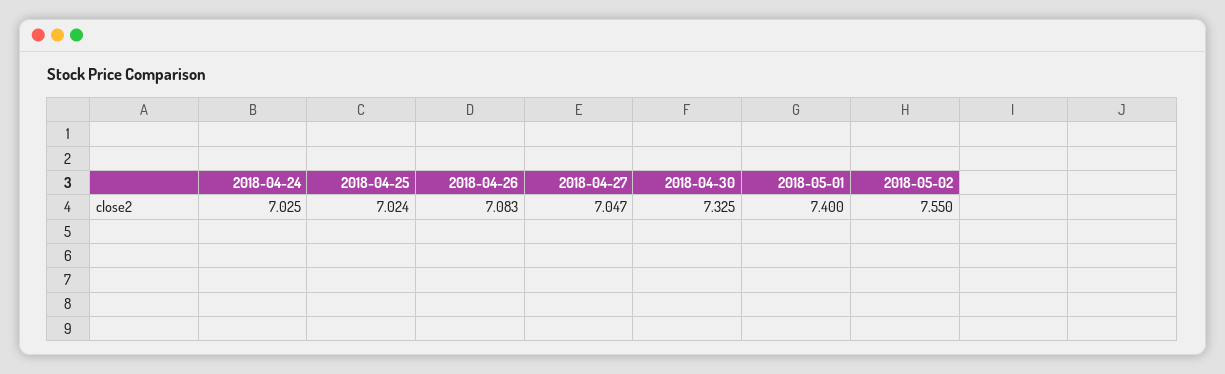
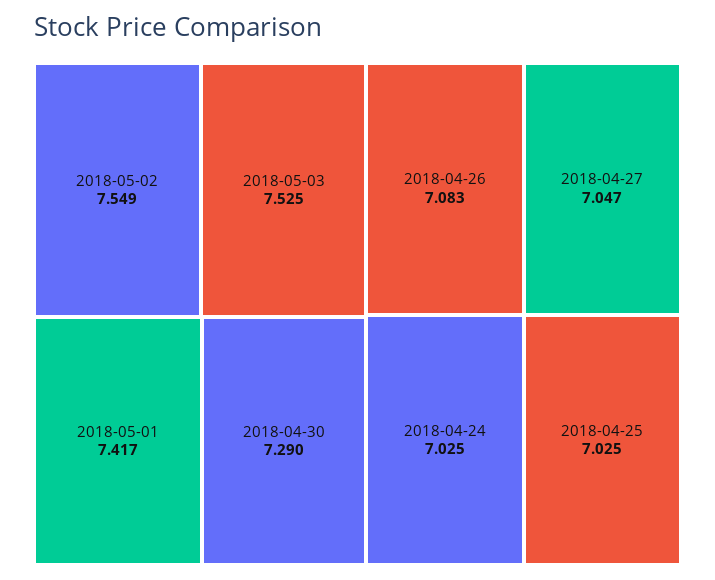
2018-04-25: 7.024 -> 7.025
2018-04-30: 7.325 -> 7.29
2018-05-01: 7.4 -> 7.417
2018-05-02: 7.55 -> 7.549
2018-05-03: none -> 7.525

